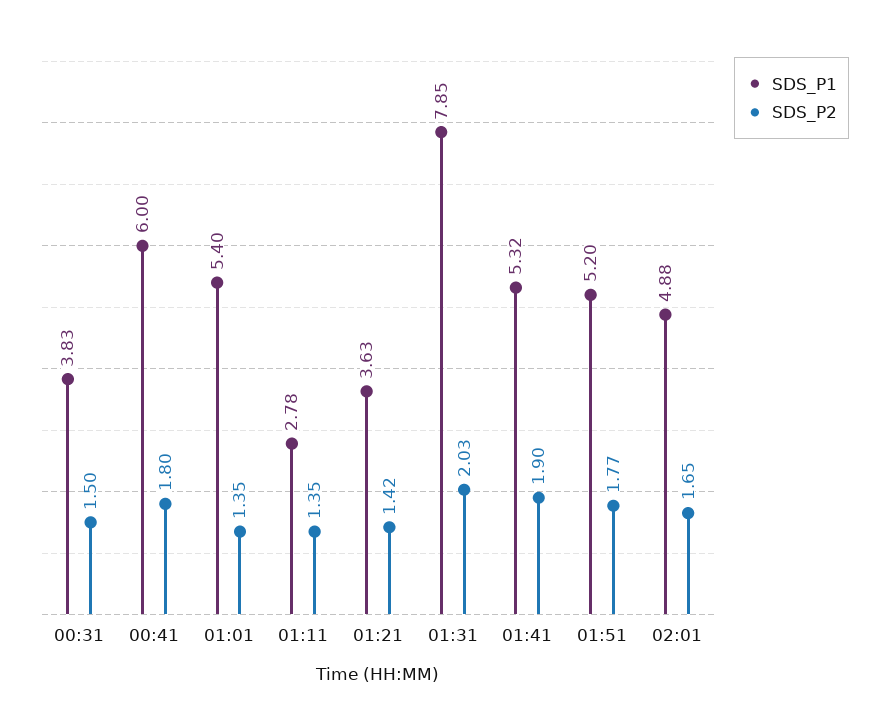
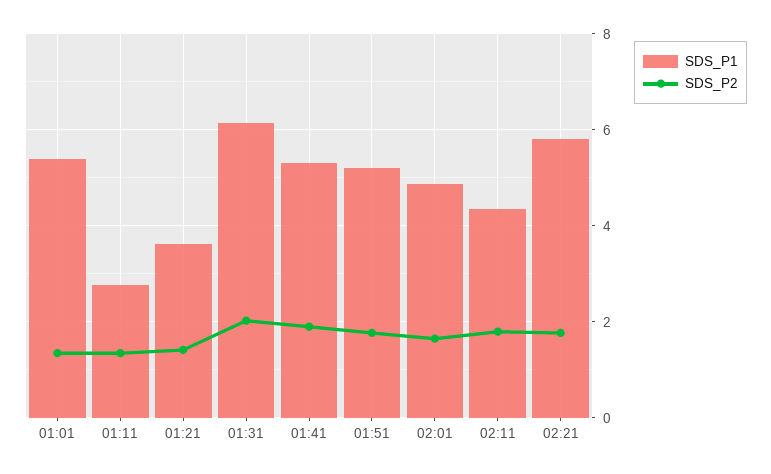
SDS_P1, 00:31: 3.83 -> none
SDS_P2, 00:31: 1.5 -> none
SDS_P1, 00:41: 6 -> none
SDS_P2, 00:41: 1.8 -> none
SDS_P1, 01:31: 7.85 -> 6.2
SDS_P1, 02:11: none -> 4.4
SDS_P2, 02:11: none -> 1.8
SDS_P1, 02:21: none -> 5.8
SDS_P2, 02:21: none -> 1.8

